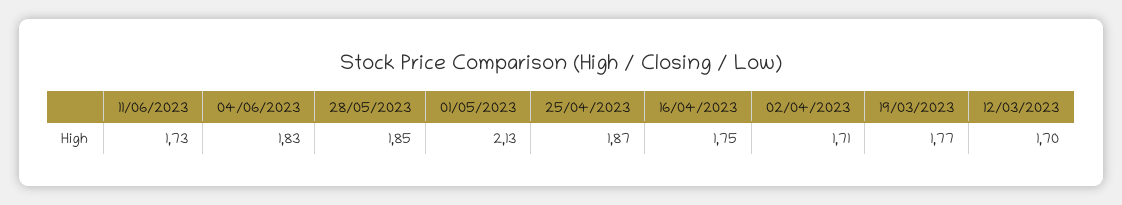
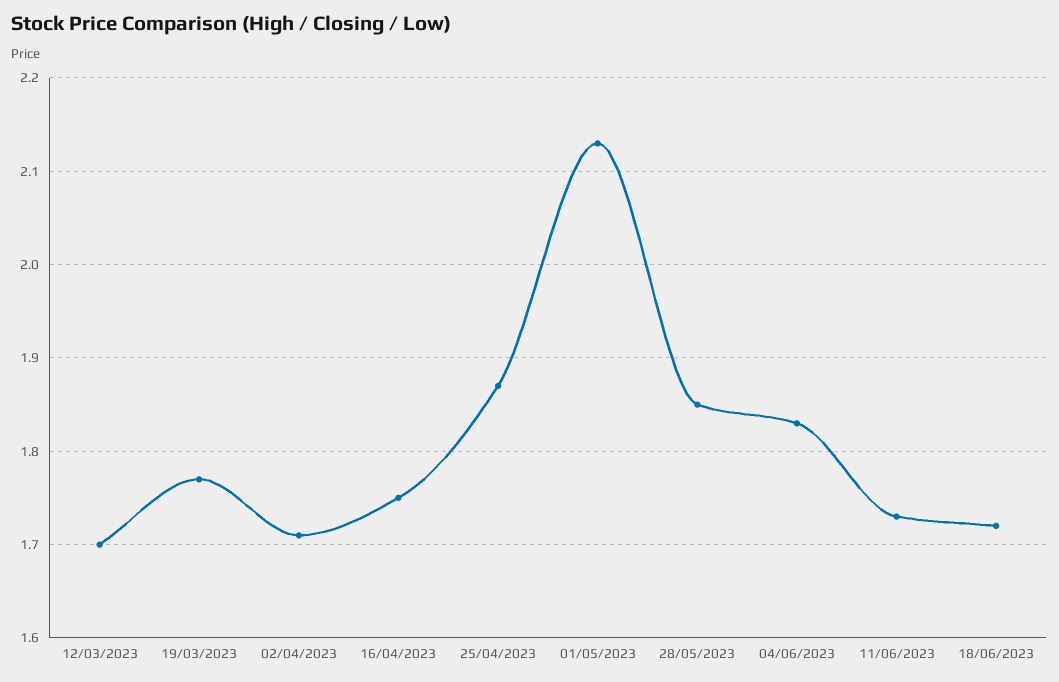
18/06/2023: none -> 1.72

